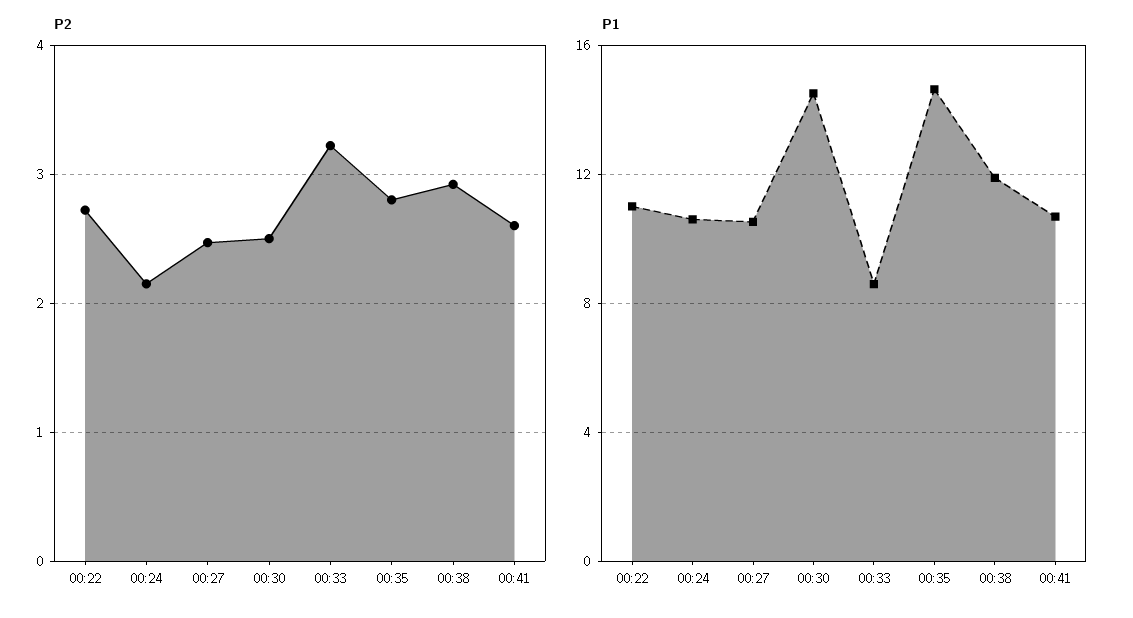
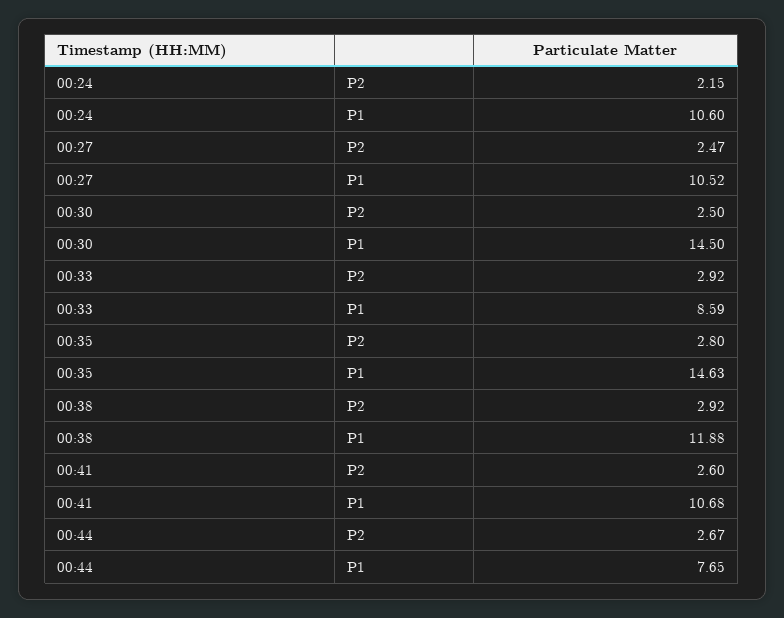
P2, 00:22: 2.7 -> none
P2, 00:33: 3.2 -> 2.92
P1, 00:22: 11 -> none
P2, 00:44: none -> 2.67
P1, 00:44: none -> 7.65

